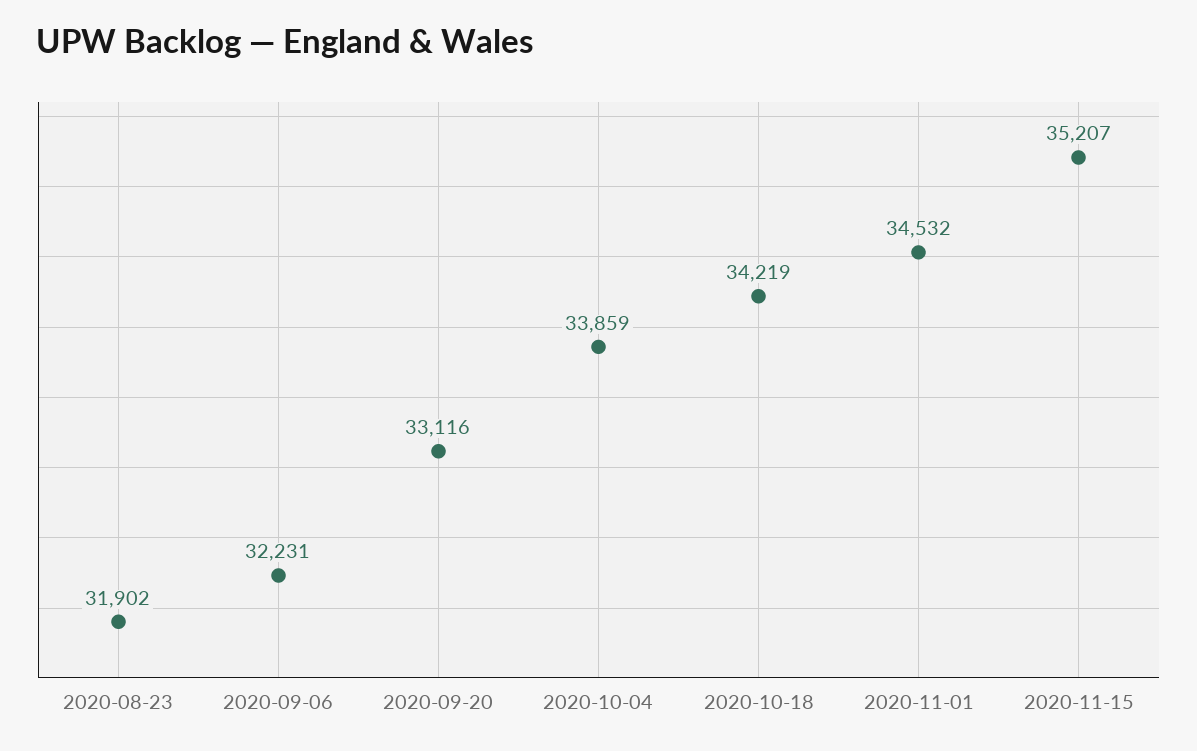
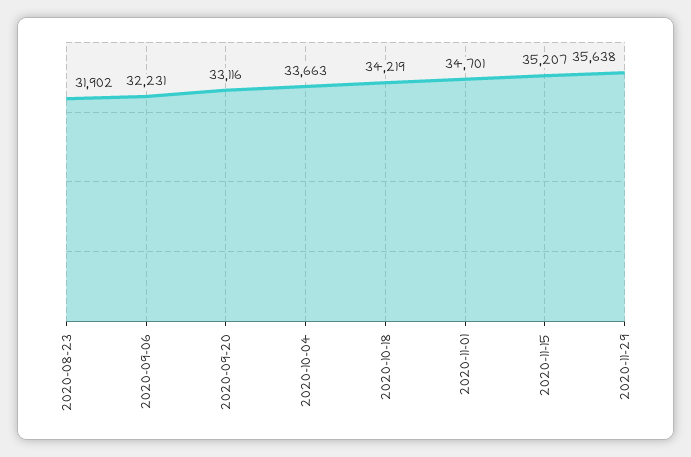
2020-10-04: 33859 -> 33663
2020-11-01: 34532 -> 34701
2020-11-29: none -> 35638

